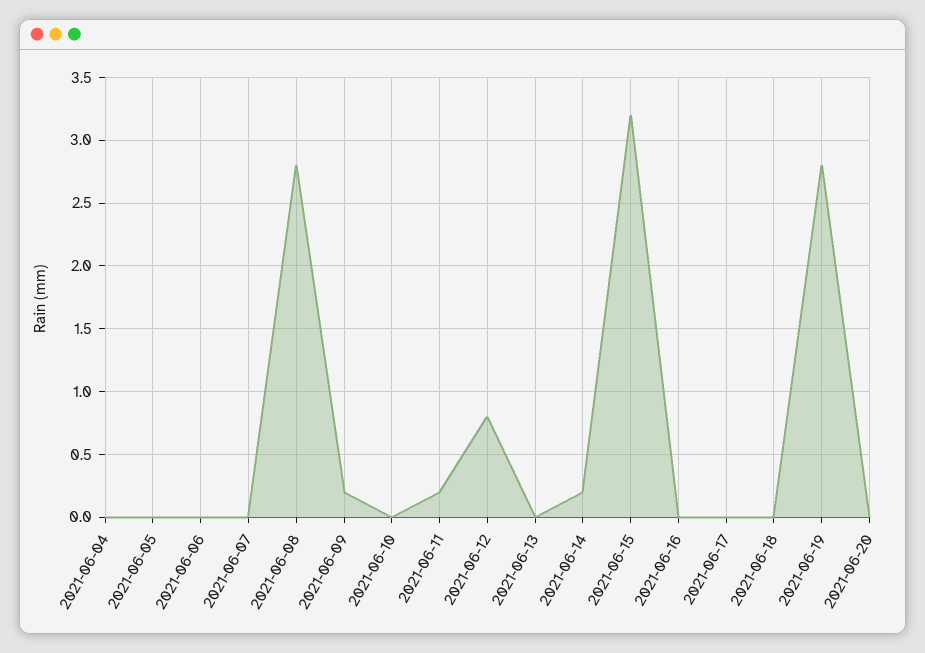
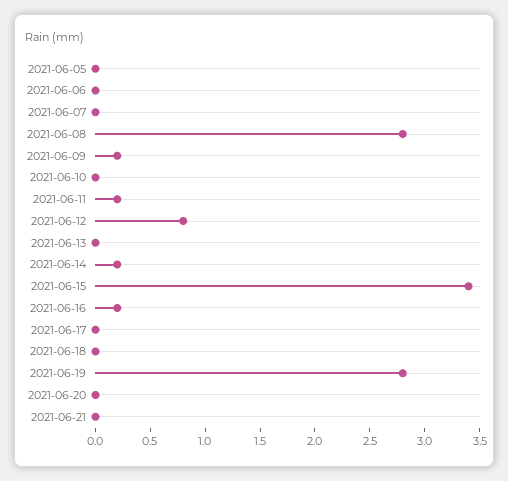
2021-06-04: 0 -> none
2021-06-15: 3.2 -> 3.4
2021-06-16: 0 -> 0.2
2021-06-21: none -> 0

